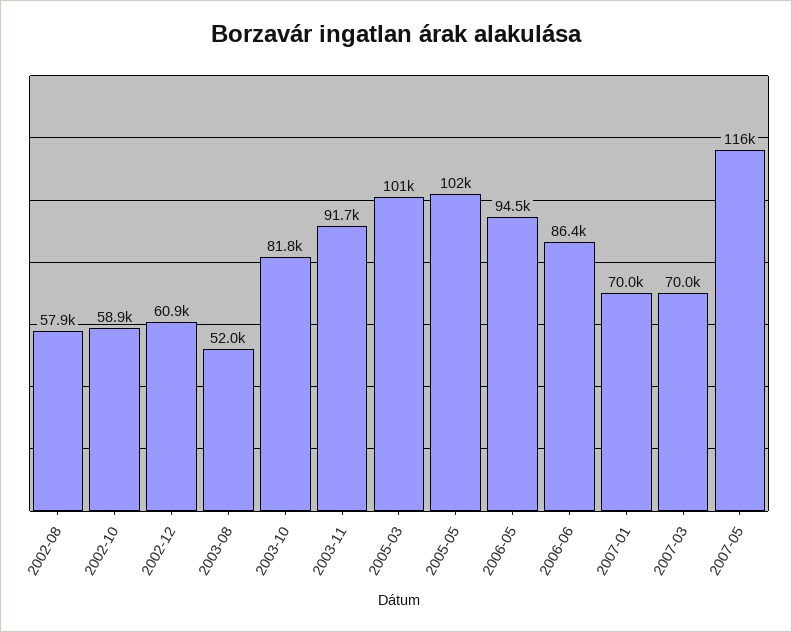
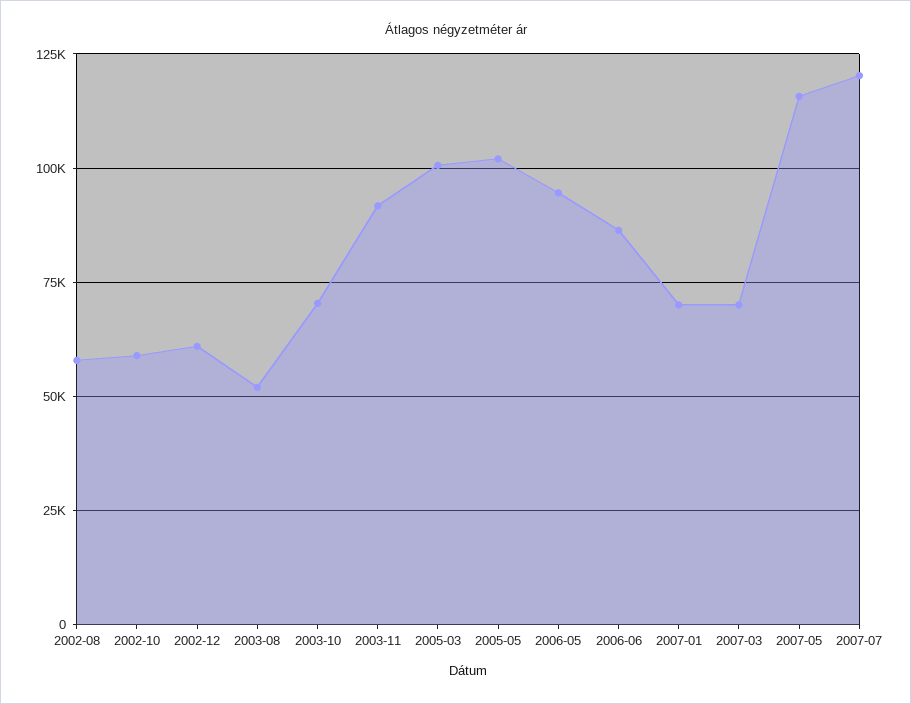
2003-10: 81800 -> 70000
2007-07: none -> 120000

